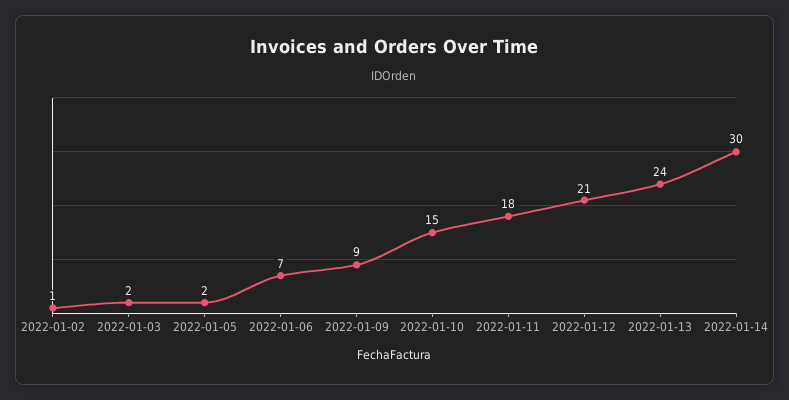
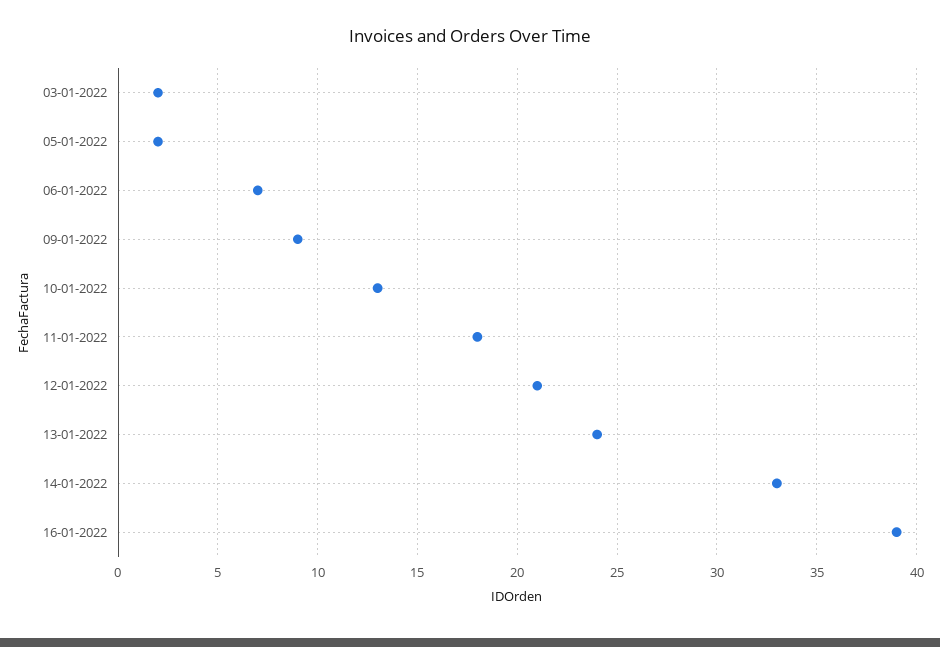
2022-01-02: 1 -> none
2022-01-10: 15 -> 13
2022-01-14: 30 -> 33
16-01-2022: none -> 39

